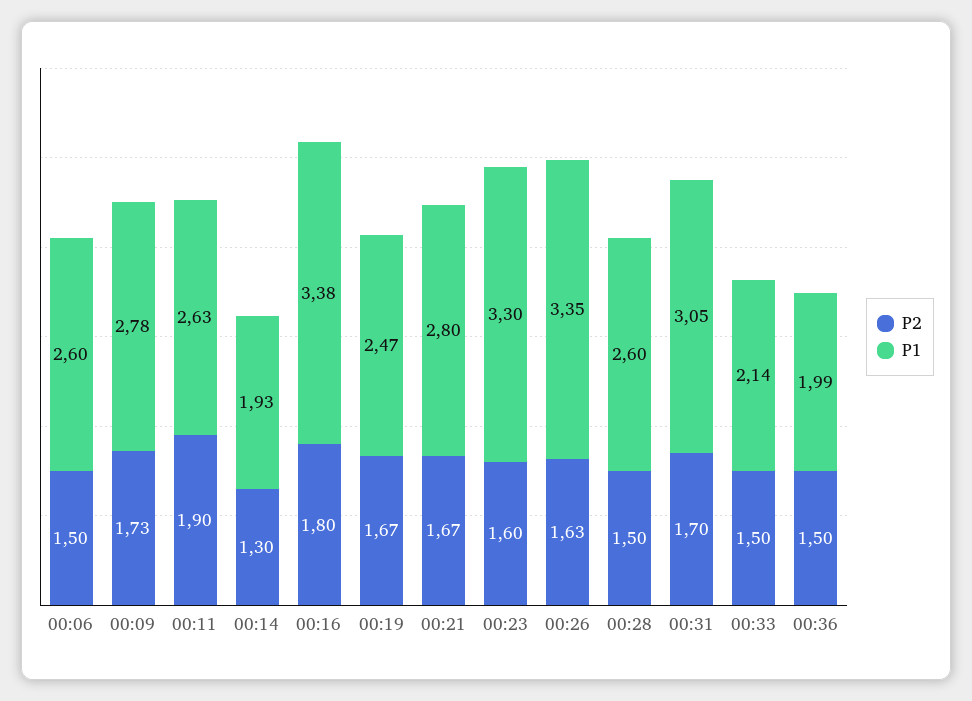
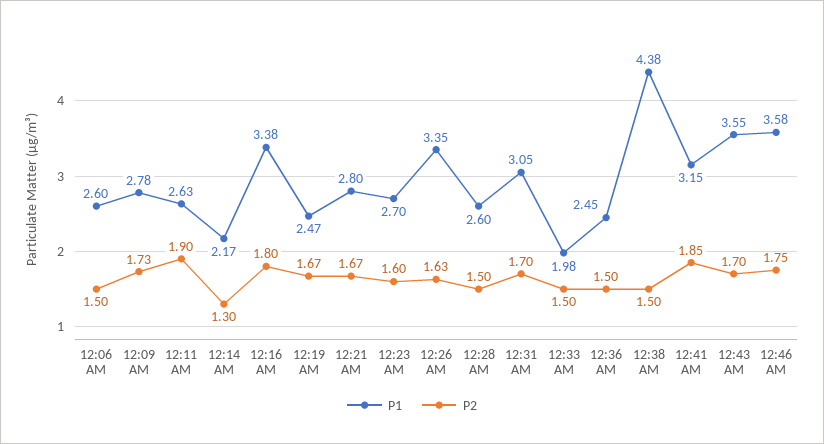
P1, 00:14: 1.93 -> 2.17
P1, 00:23: 3.3 -> 2.7
P1, 00:33: 2.14 -> 1.98
P1, 00:36: 1.99 -> 2.45
P1, 12:38 AM: none -> 4.38
P2, 12:38 AM: none -> 1.5
P1, 12:41 AM: none -> 3.15
P2, 12:41 AM: none -> 1.85
P1, 12:43 AM: none -> 3.55
P2, 12:43 AM: none -> 1.7
P1, 12:46 AM: none -> 3.58
P2, 12:46 AM: none -> 1.75

